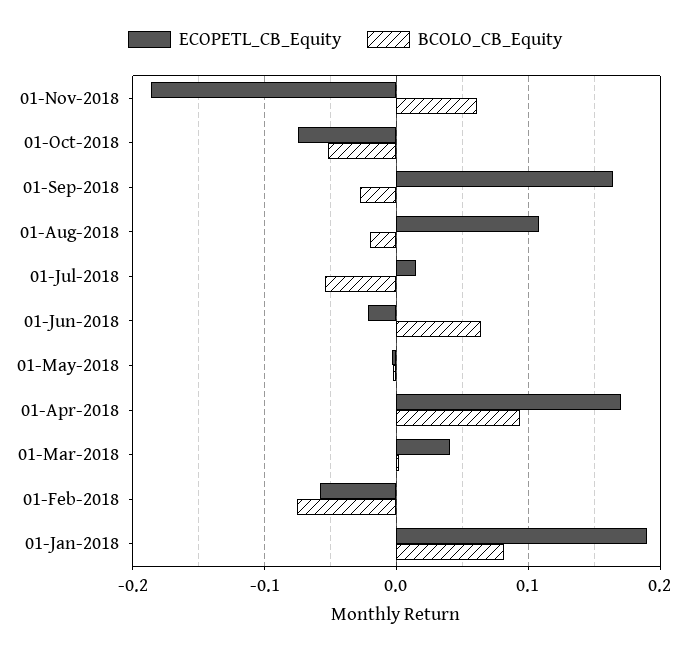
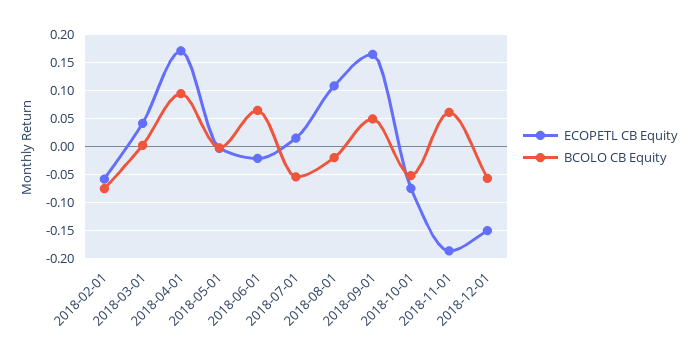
BCOLO_CB_Equity, 01-Sep-2018: -0.03 -> 0.05
ECOPETL_CB_Equity, 01-Jan-2018: 0.19 -> none
BCOLO_CB_Equity, 01-Jan-2018: 0.08 -> none
ECOPETL_CB_Equity, 2018-12-01: none -> -0.15
BCOLO_CB_Equity, 2018-12-01: none -> -0.05

